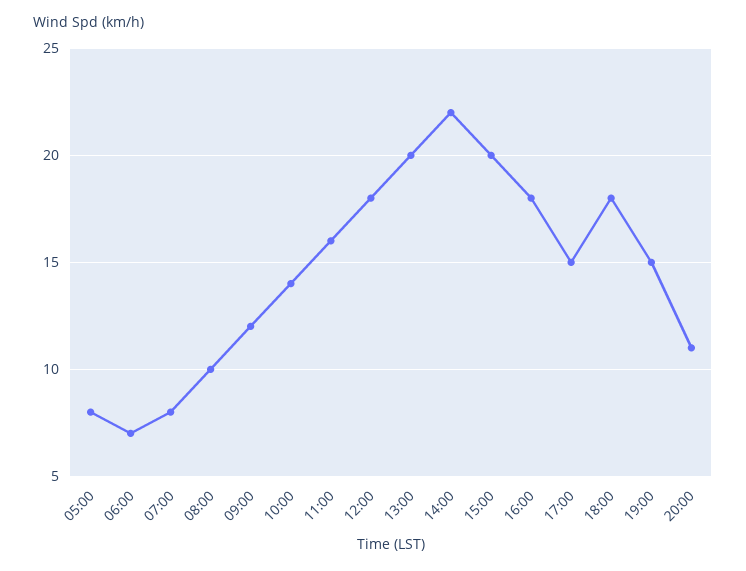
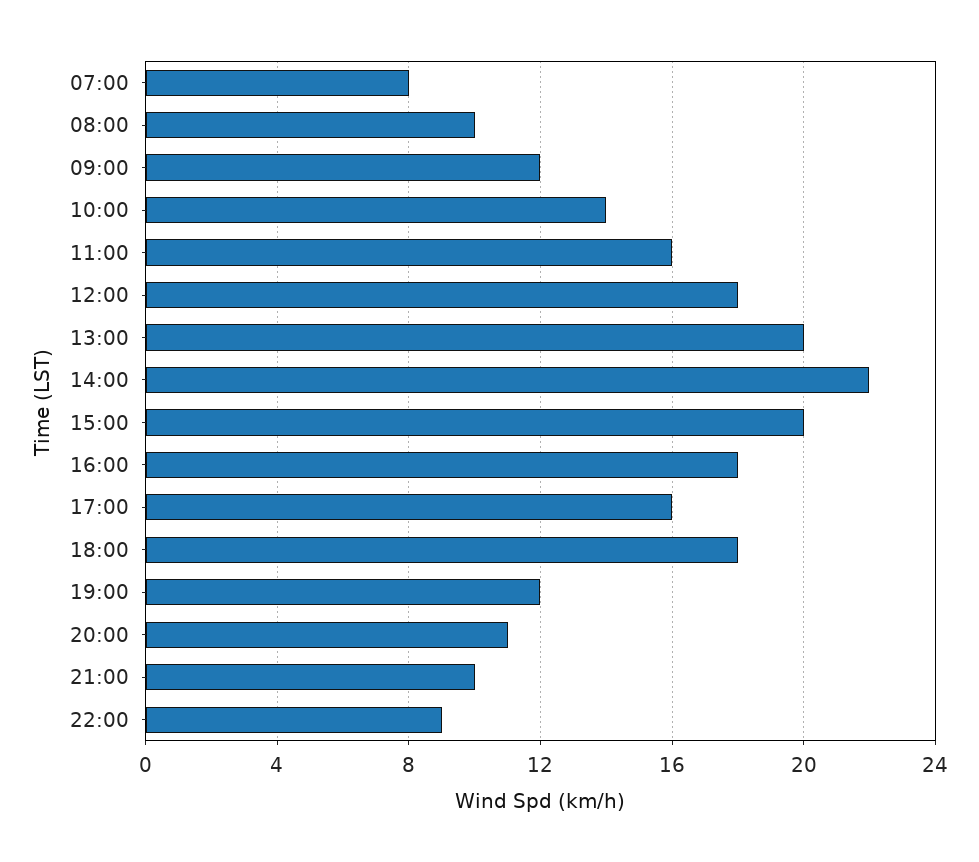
05:00: 8 -> none
06:00: 7 -> none
17:00: 15 -> 16
19:00: 15 -> 12
21:00: none -> 10
22:00: none -> 9

